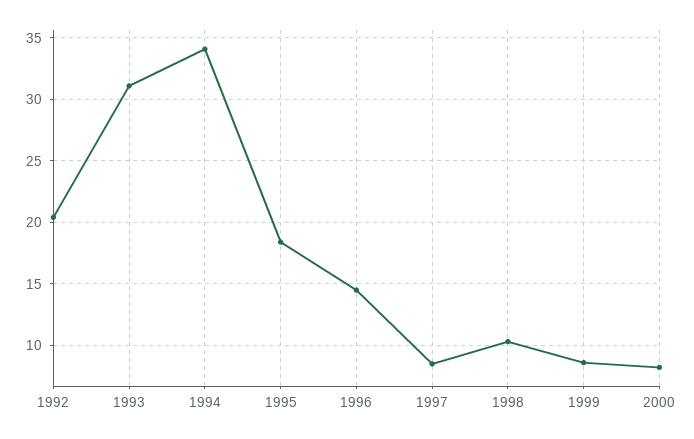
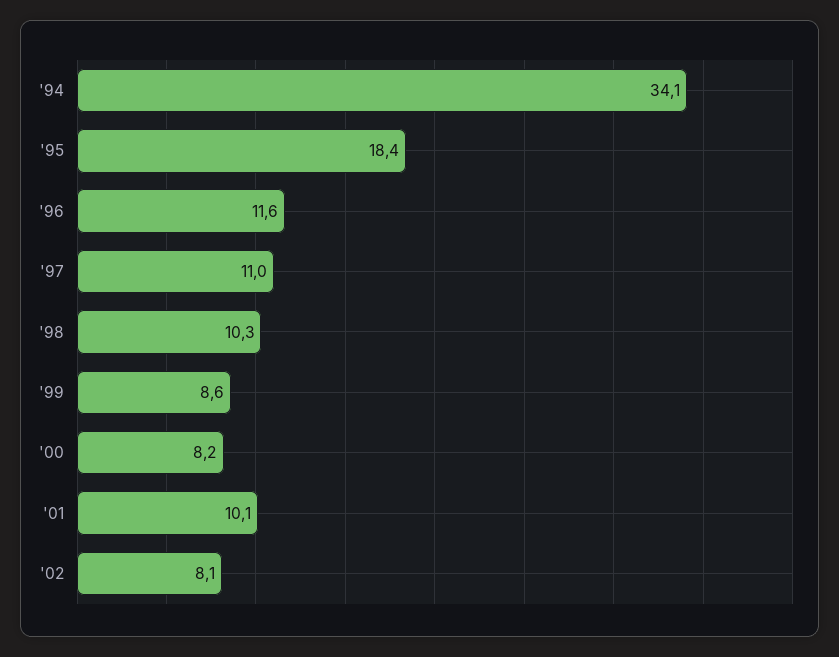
1992: 20.5 -> none
1993: 31 -> none
1996: 14.5 -> 11.6
1997: 8.5 -> 11
'01: none -> 10.1
'02: none -> 8.1

